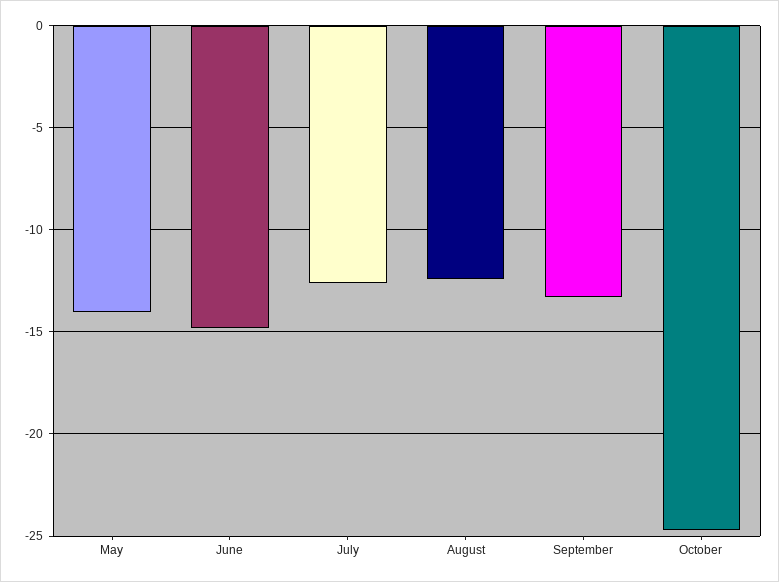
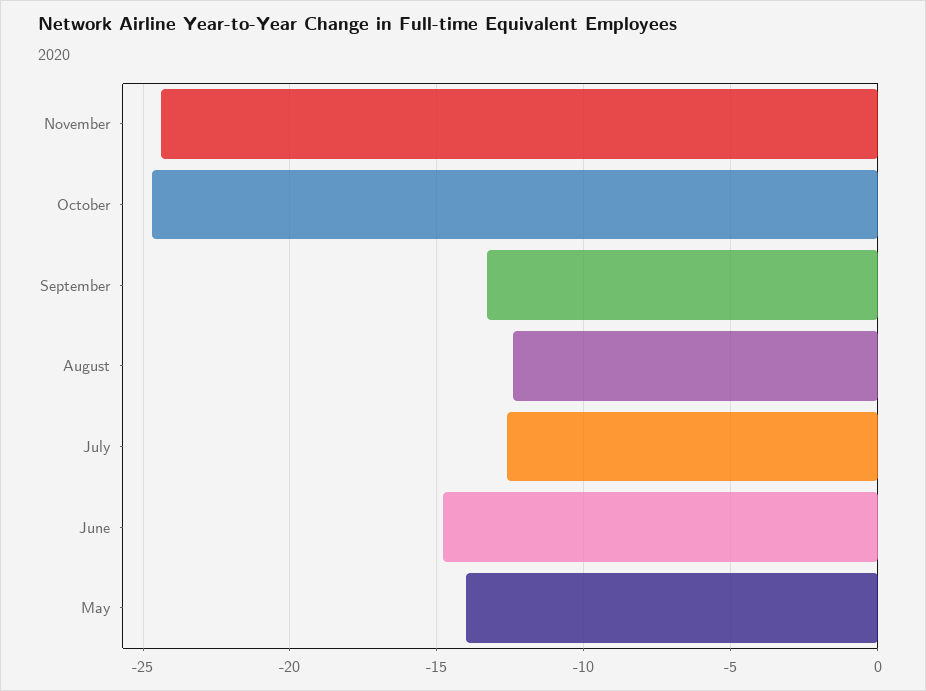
November: none -> -24.5

